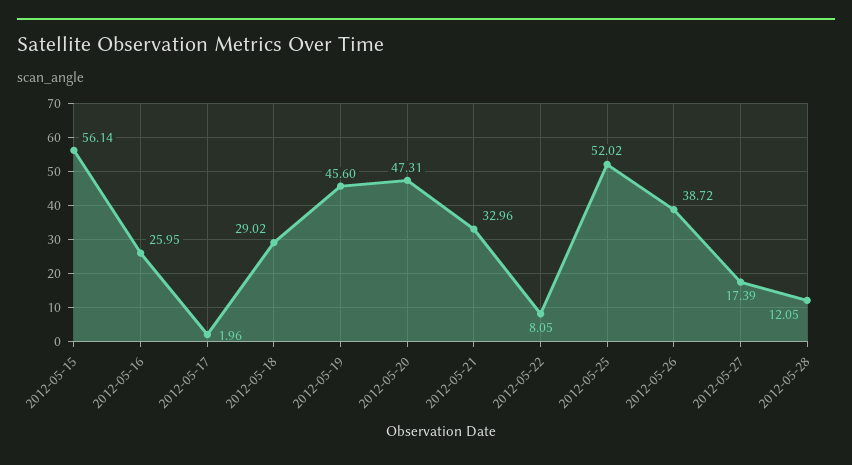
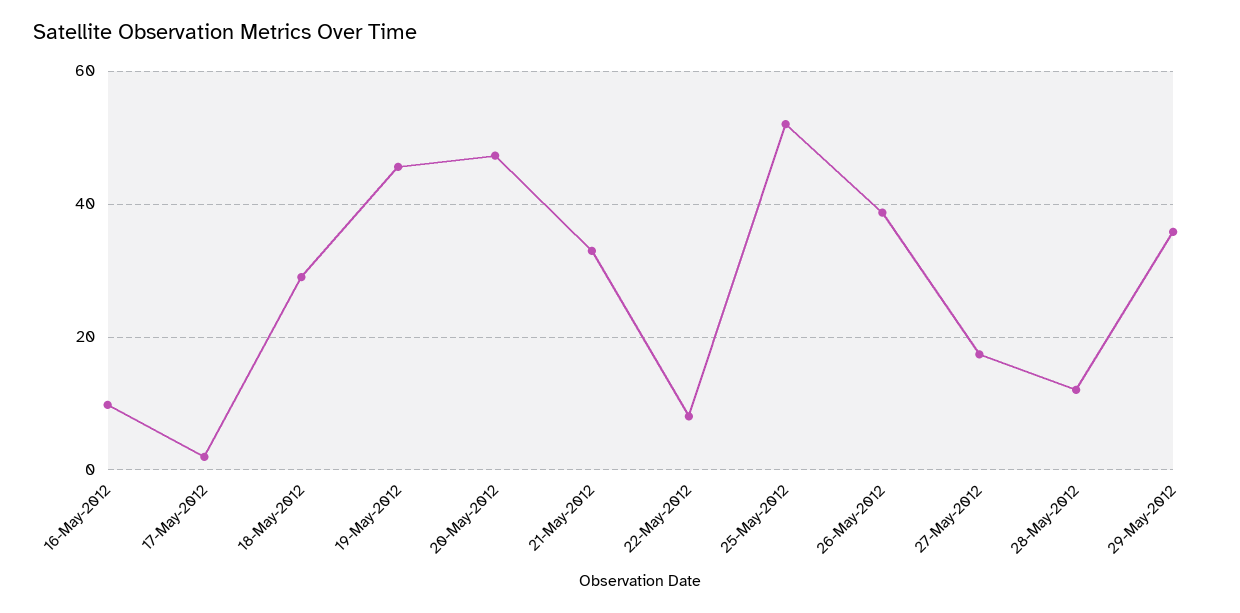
2012-05-15: 56.14 -> none
2012-05-16: 25.95 -> 10
29-May-2012: none -> 36

